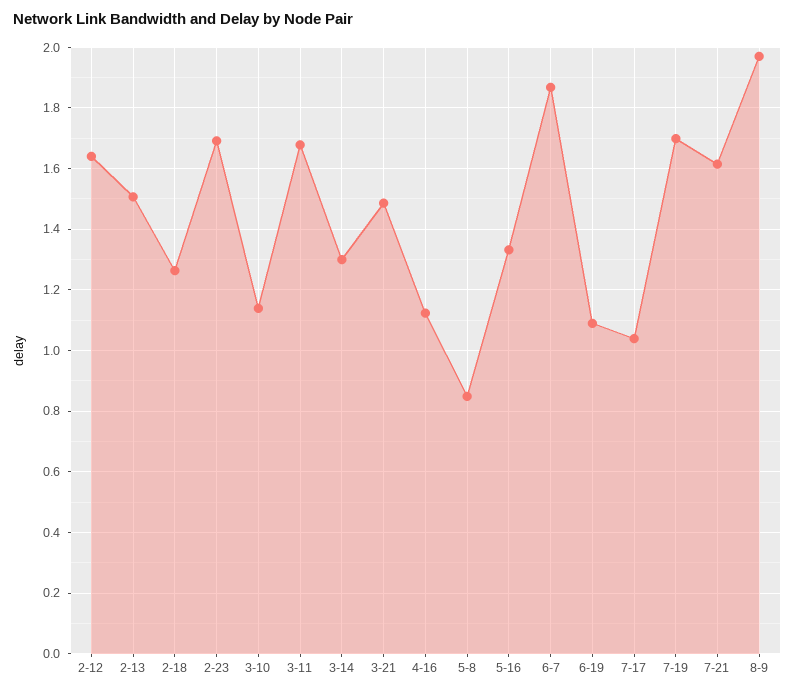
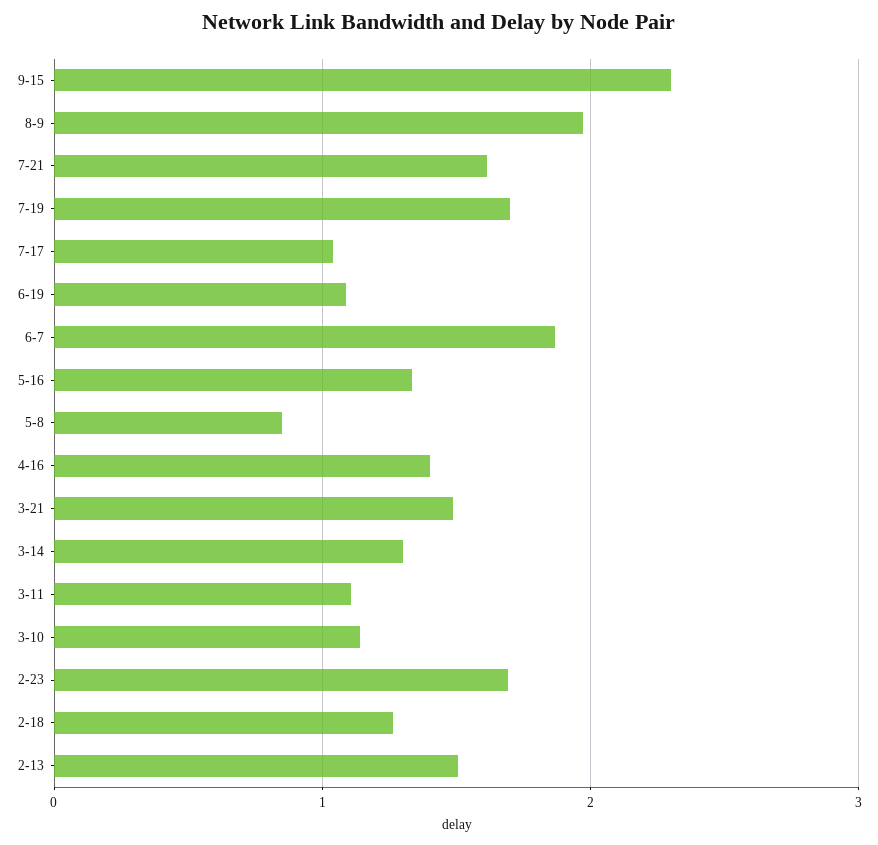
2-12: 1.64 -> none
3-11: 1.68 -> 1.1
4-16: 1.12 -> 1.4
9-15: none -> 2.3

